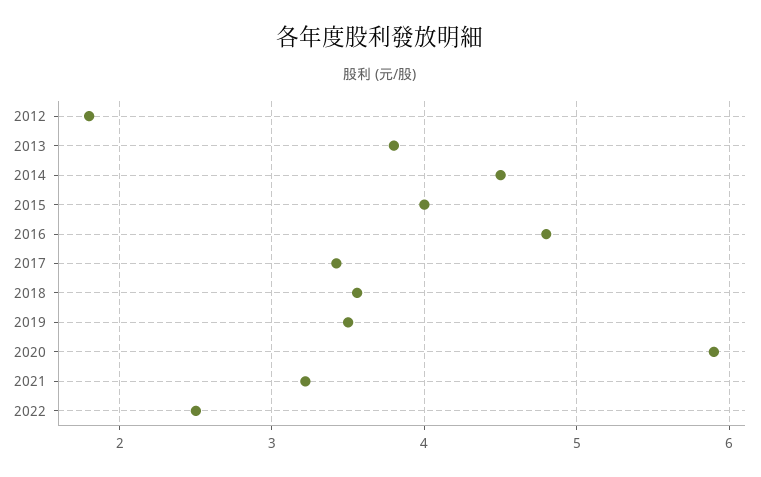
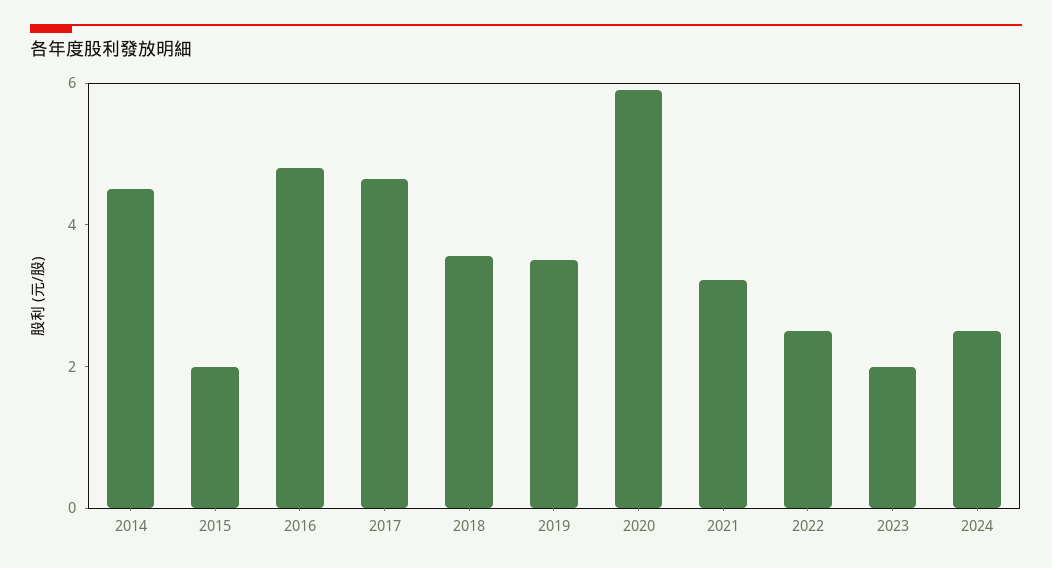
2012: 1.8 -> none
2013: 3.8 -> none
2015: 4 -> 2
2017: 3.4 -> 4.5
2023: none -> 2
2024: none -> 2.5

